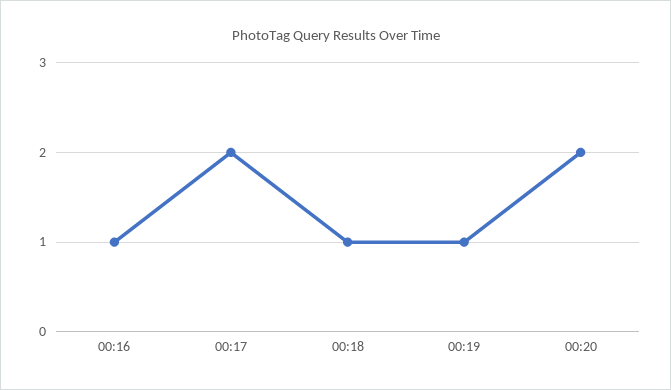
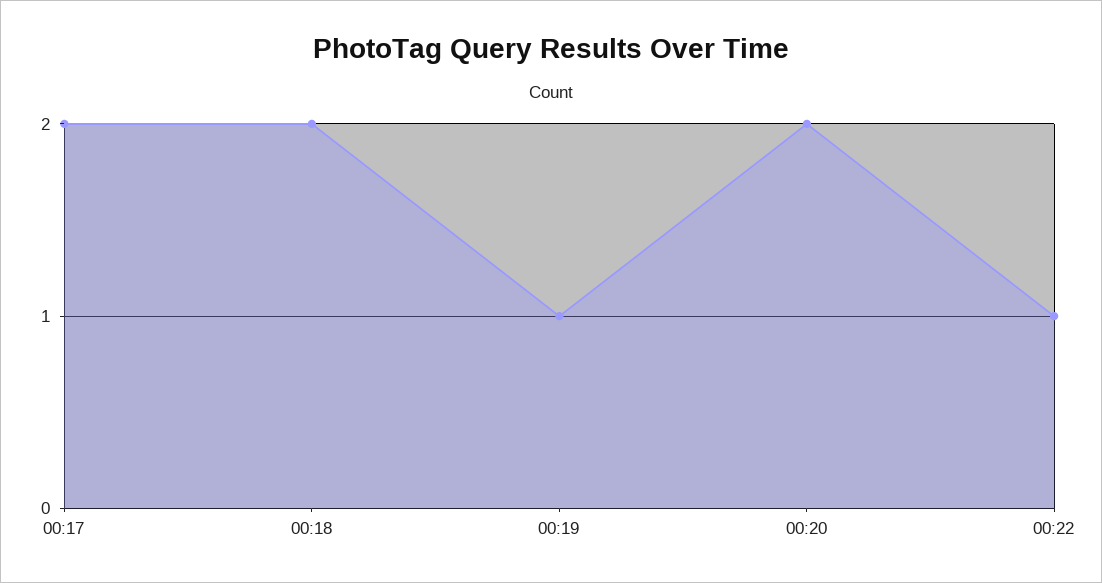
00:16: 1 -> none
00:18: 1 -> 2
00:22: none -> 1

